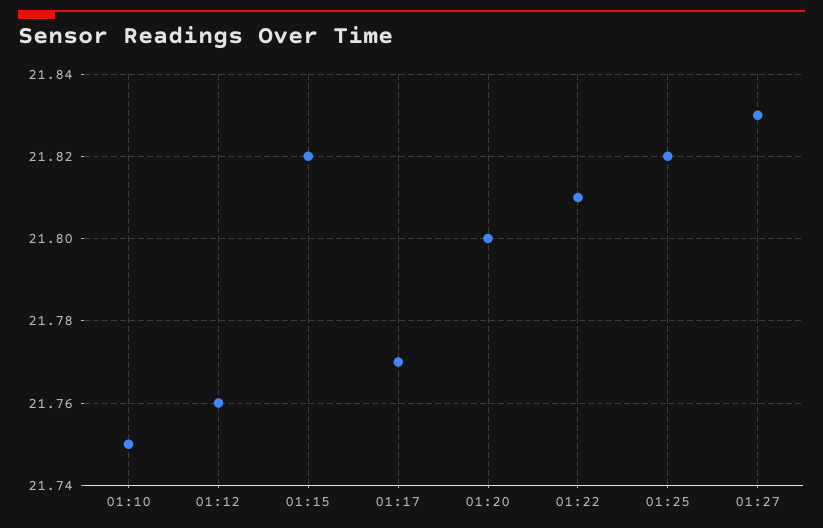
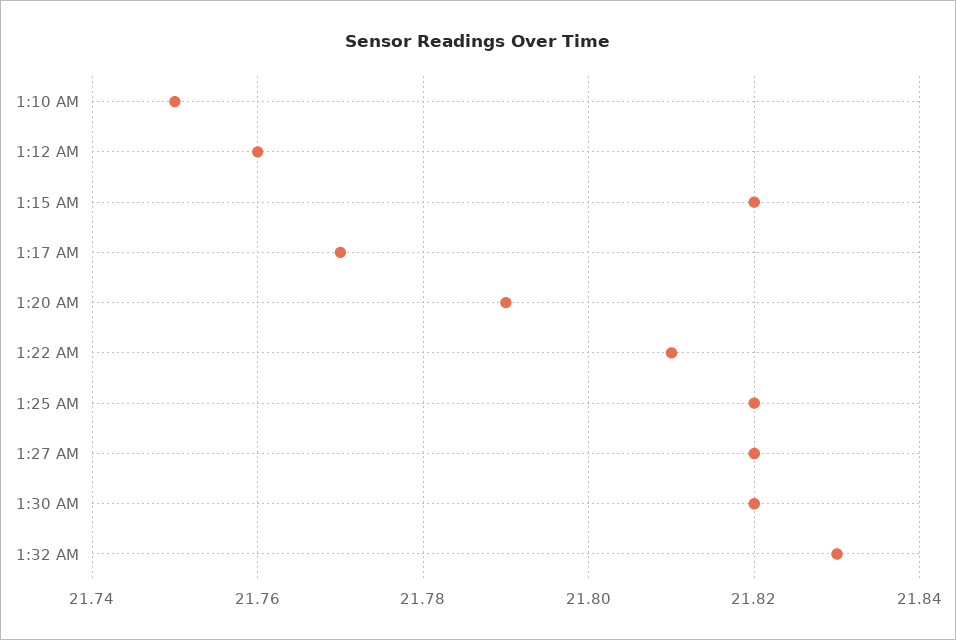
01:20: 21.8 -> 21.79
01:27: 21.83 -> 21.82
1:30 AM: none -> 21.82
1:32 AM: none -> 21.83

